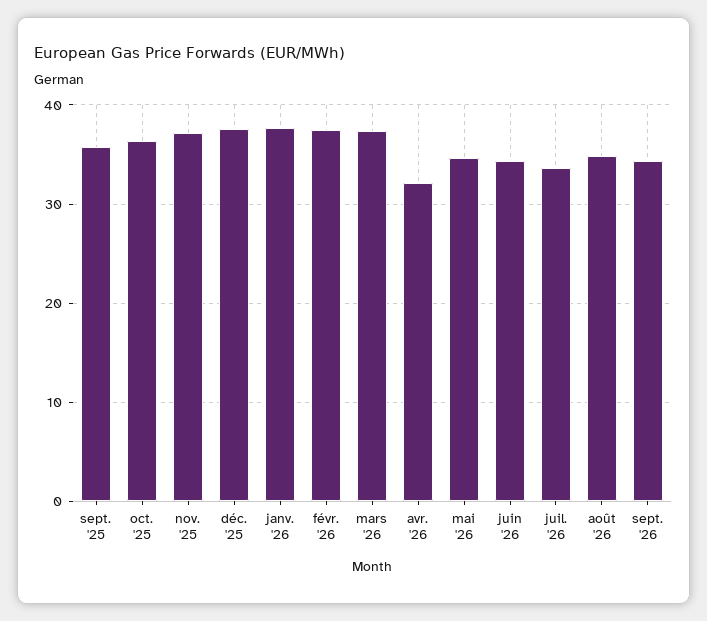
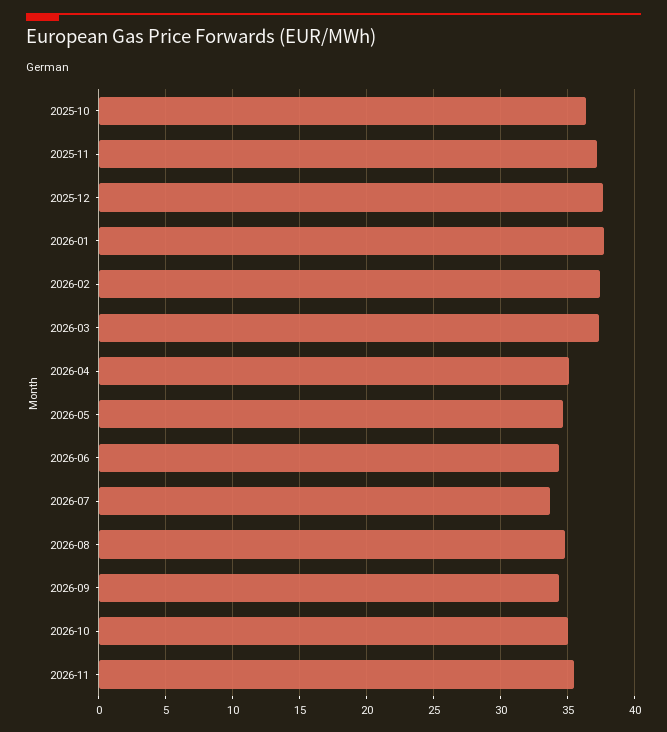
sept. '25: 36 -> none
avr. '26: 32 -> 35
2026-10: none -> 35
2026-11: none -> 35.5

